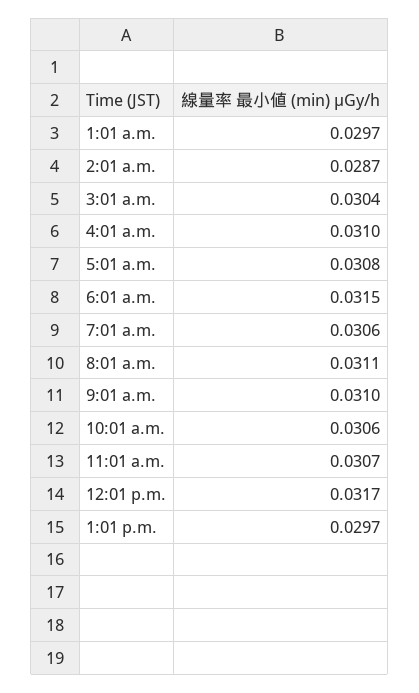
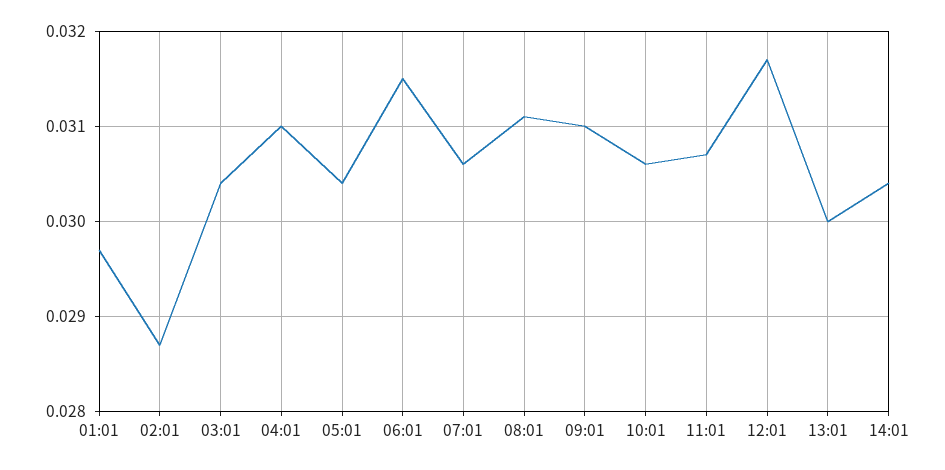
5:01 a.m.: 0.0308 -> 0.0304
1:01 p.m.: 0.0297 -> 0.03
14:01: none -> 0.0304

